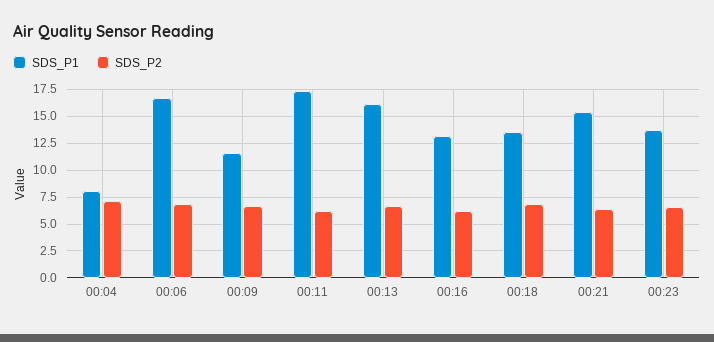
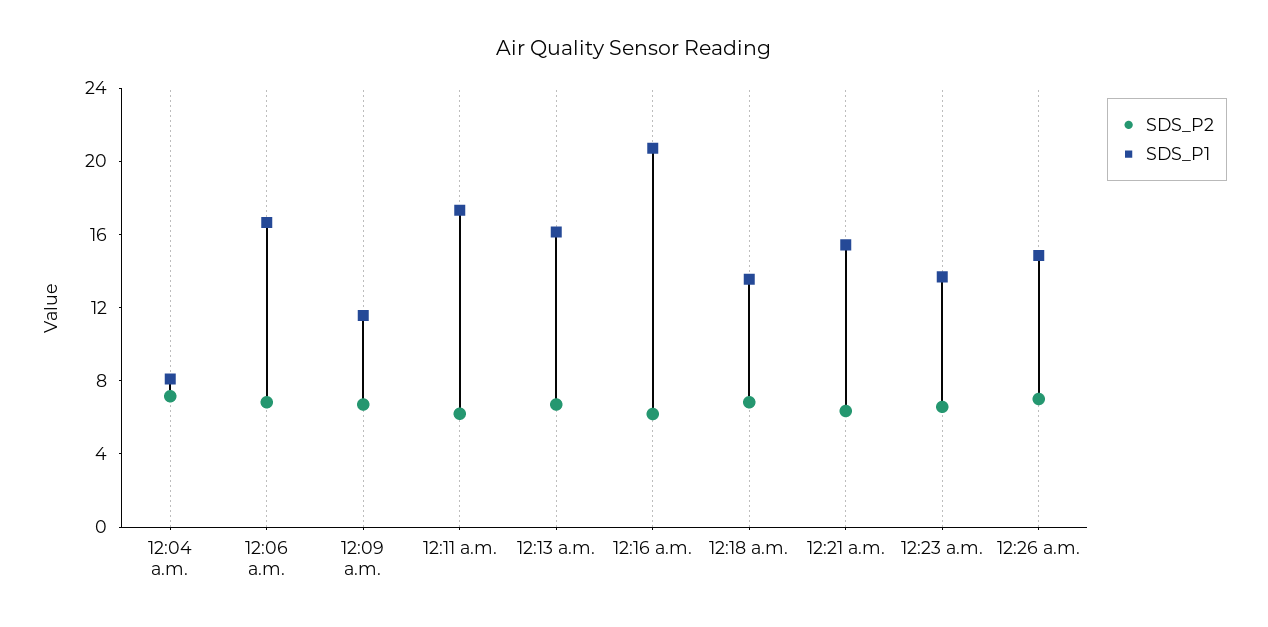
SDS_P1, 00:16: 12.5 -> 21
SDS_P2, 12:26 a.m.: none -> 7
SDS_P1, 12:26 a.m.: none -> 15

